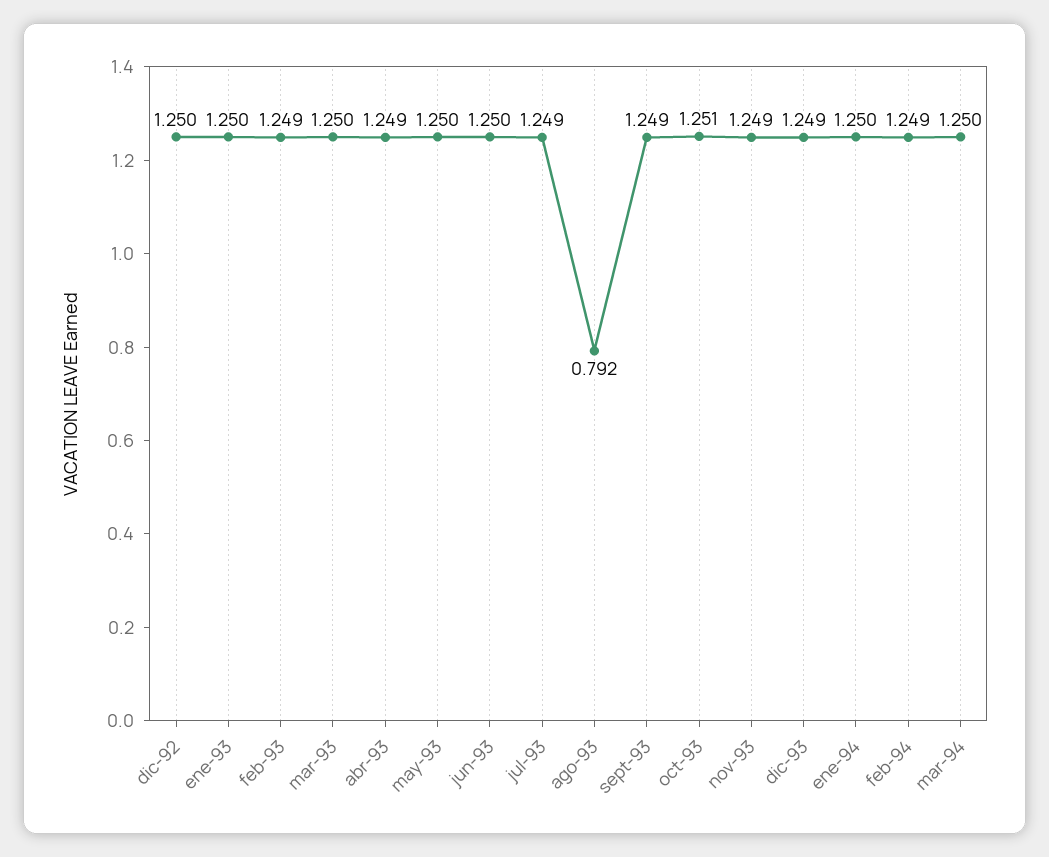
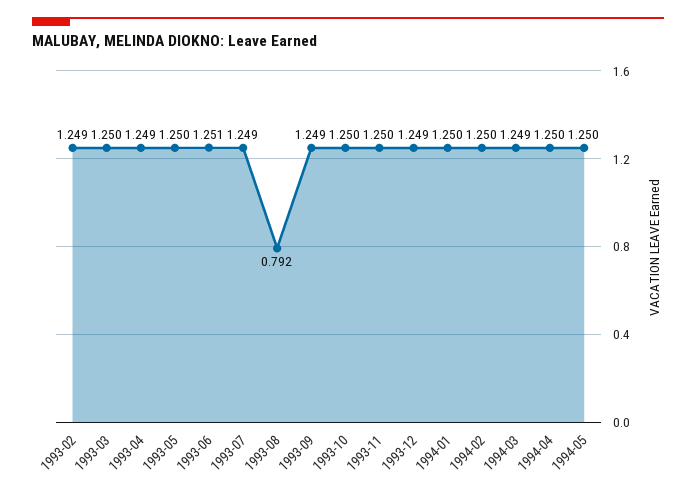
dic-92: 1.25 -> none
ene-93: 1.25 -> none
jun-93: 1.25 -> 1.251
oct-93: 1.251 -> 1.25
nov-93: 1.249 -> 1.25
feb-94: 1.249 -> 1.25
mar-94: 1.25 -> 1.249
1994-04: none -> 1.25
1994-05: none -> 1.25

